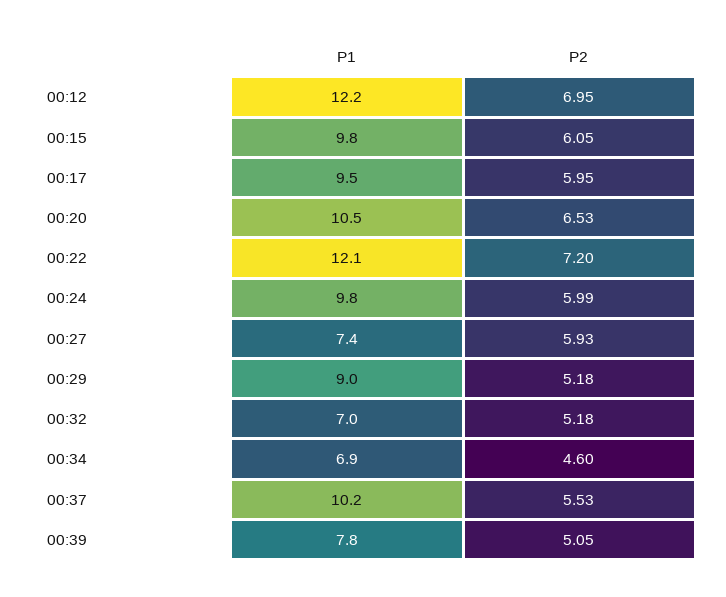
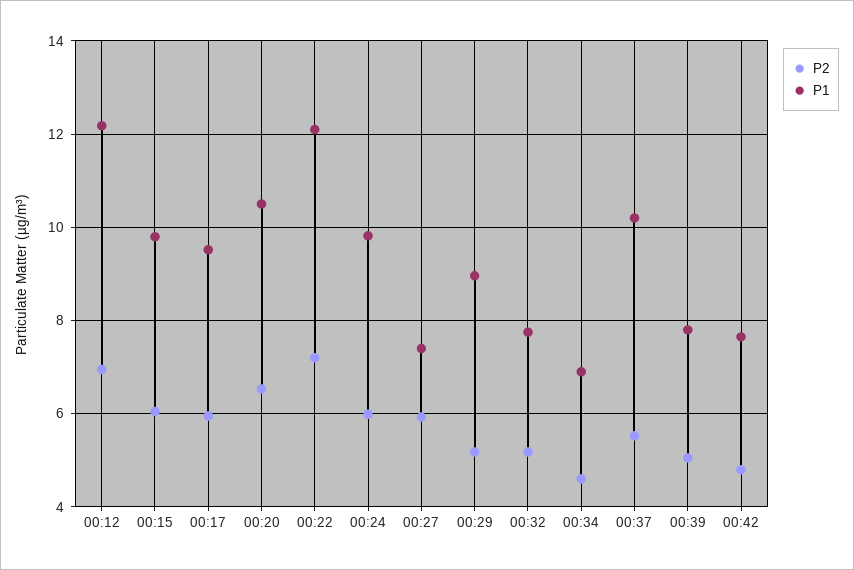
P1, 00:32: 7 -> 7.8
P2, 00:42: none -> 4.8
P1, 00:42: none -> 7.6

